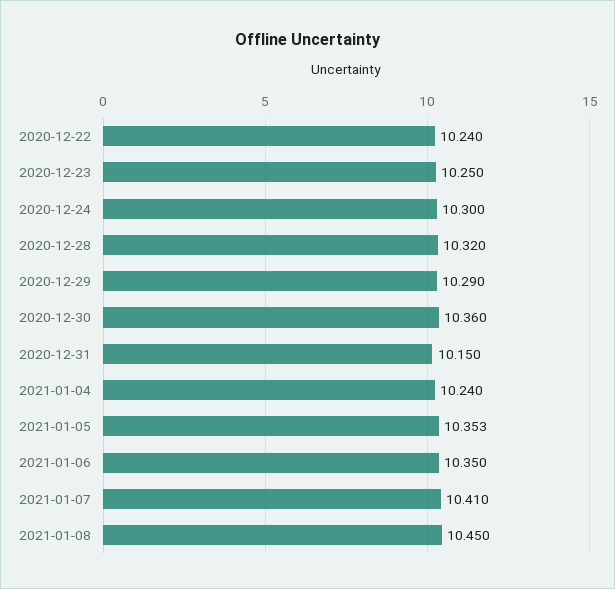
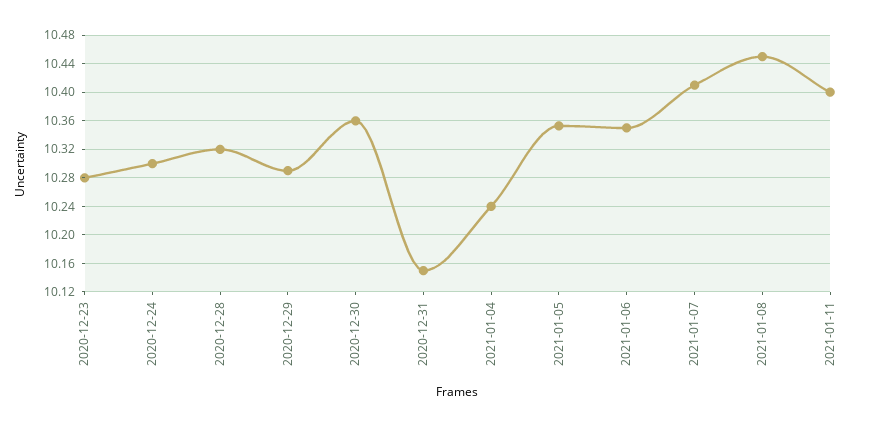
2020-12-22: 10.24 -> none
2020-12-23: 10.25 -> 10.28
2021-01-11: none -> 10.4

